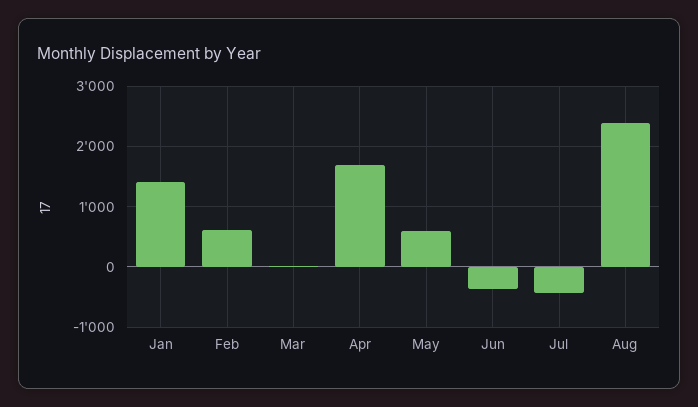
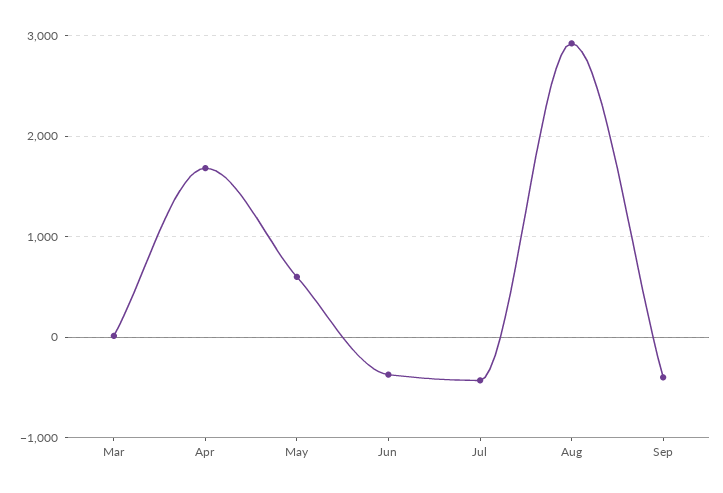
Jan: 1400 -> none
Feb: 600 -> none
Aug: 2400 -> 2900
Sep: none -> -400

